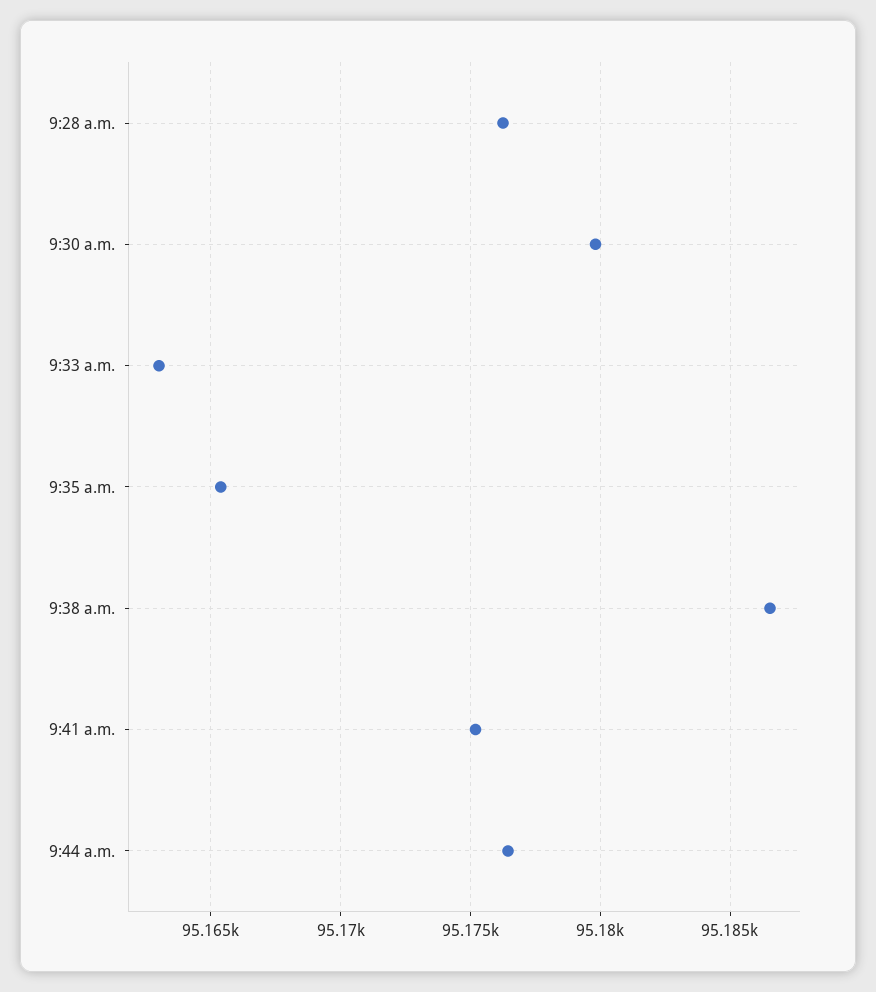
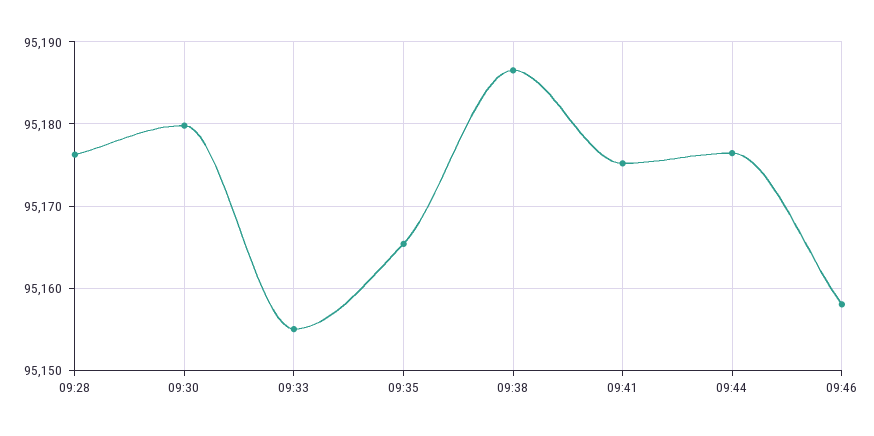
9:33 a.m.: 95163 -> 95155
09:46: none -> 95158

